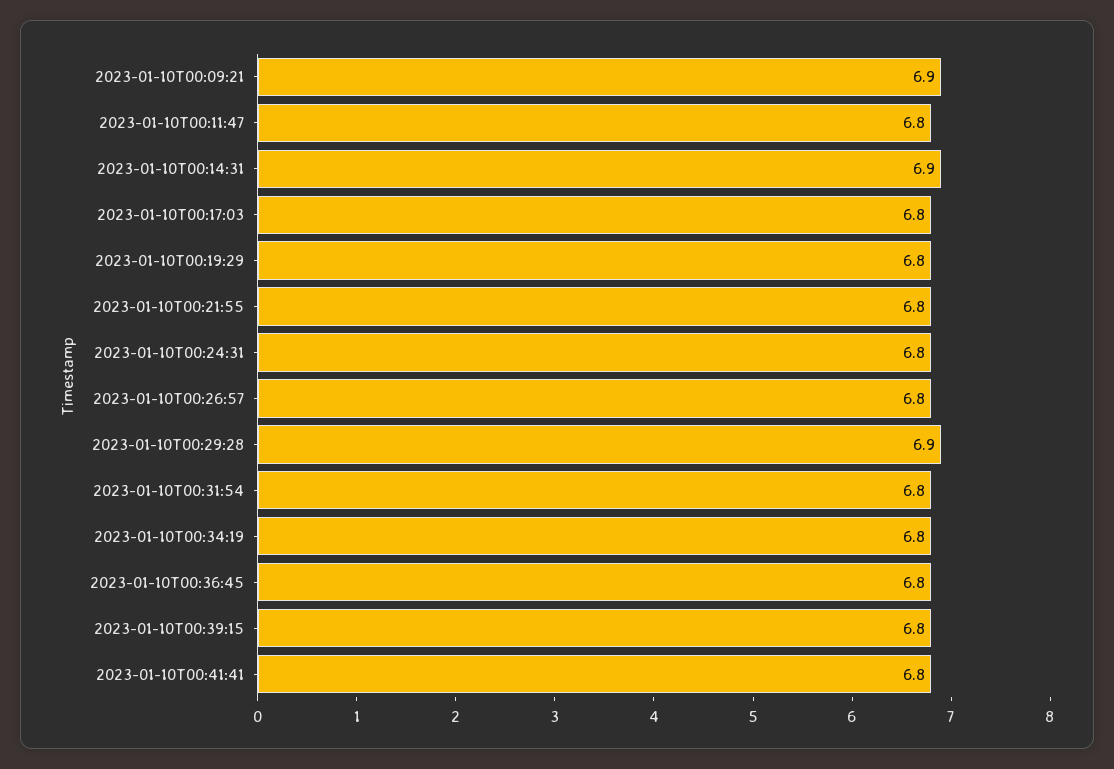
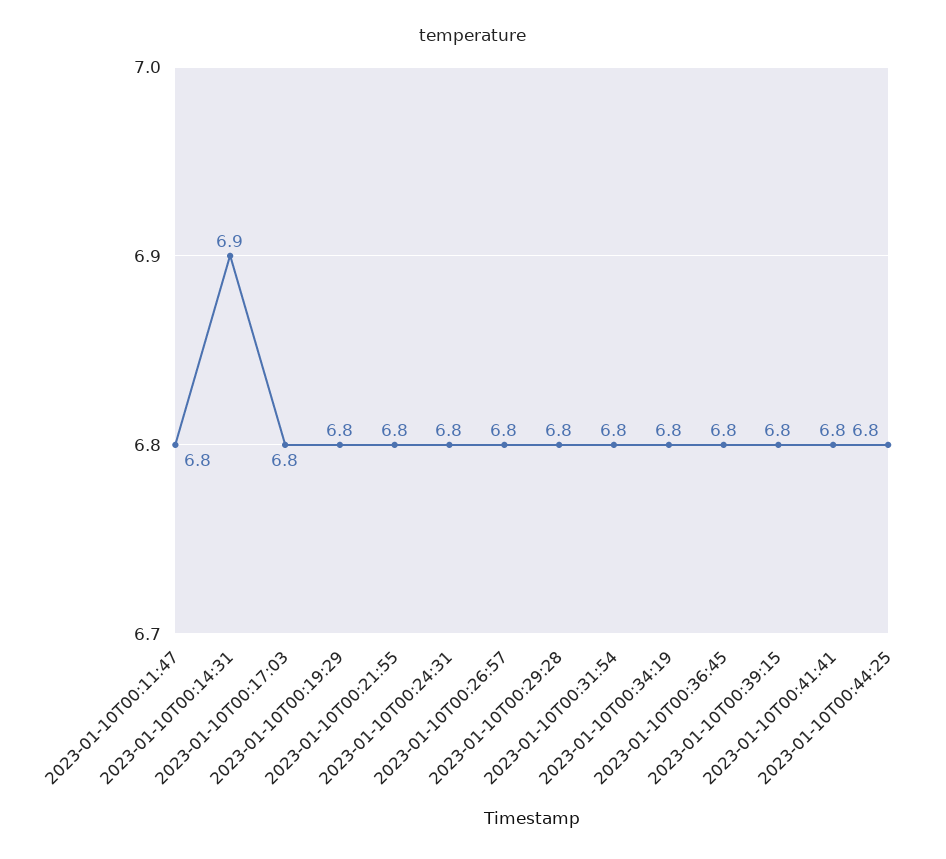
2023-01-10T00:09:21: 6.9 -> none
2023-01-10T00:29:28: 6.9 -> 6.8
2023-01-10T00:44:25: none -> 6.8

